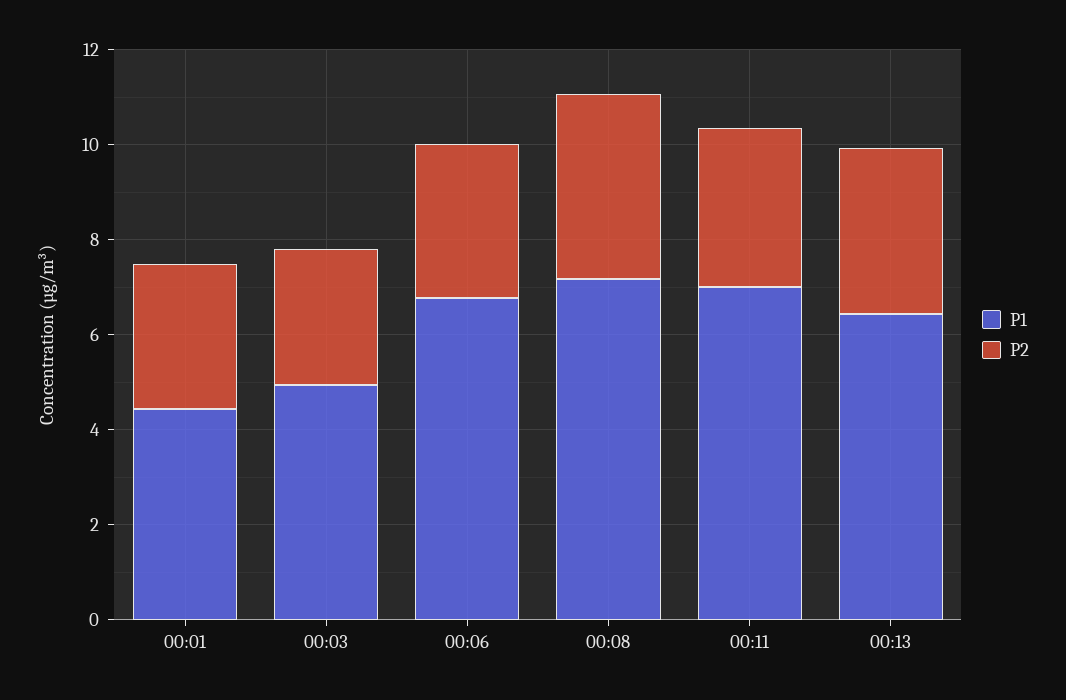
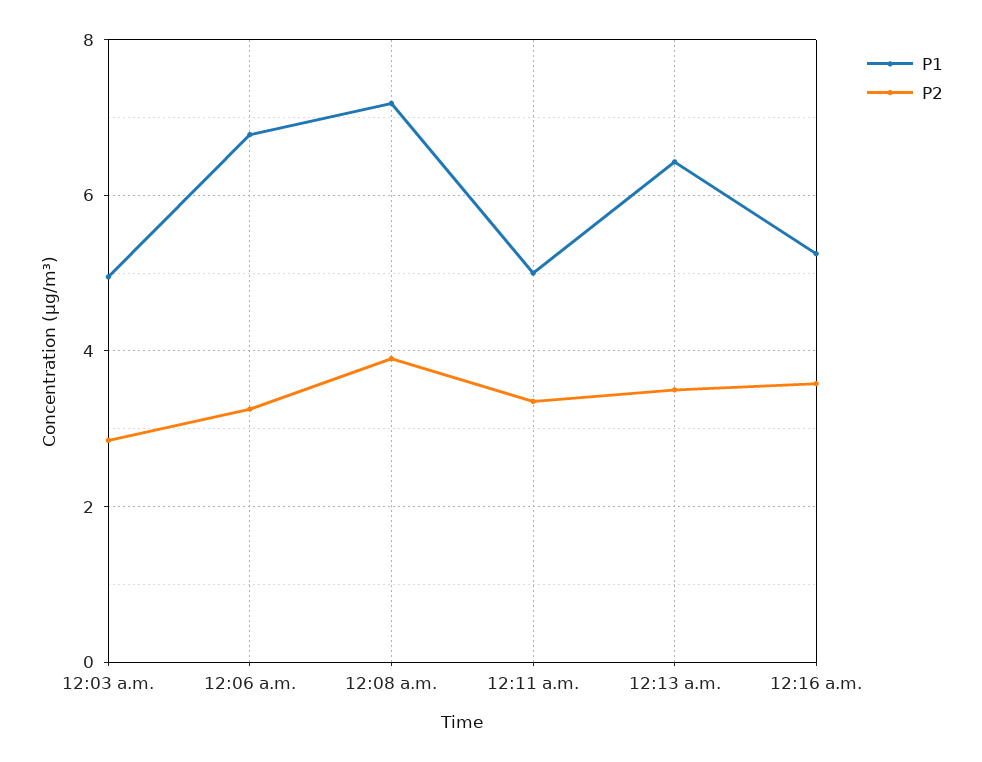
P1, 00:01: 4.5 -> none
P2, 00:01: 3 -> none
P1, 00:11: 7 -> 5
P1, 12:16 a.m.: none -> 5.2
P2, 12:16 a.m.: none -> 3.6

